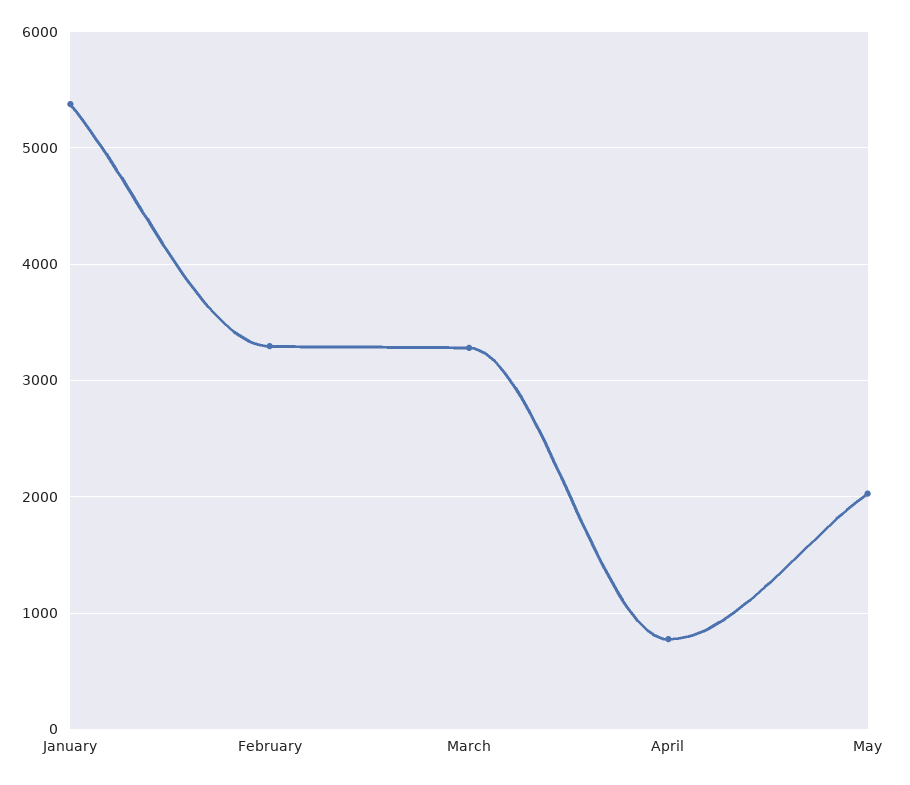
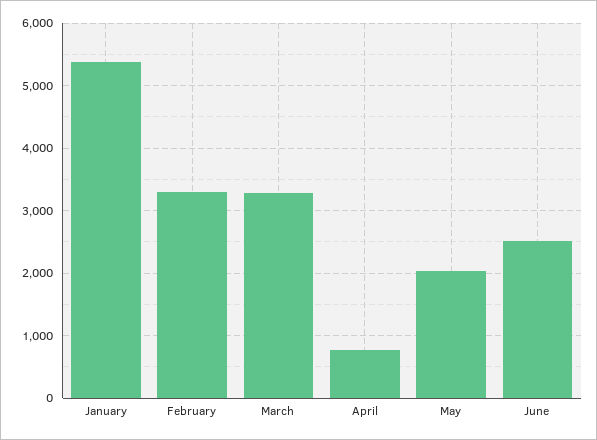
June: none -> 2500

